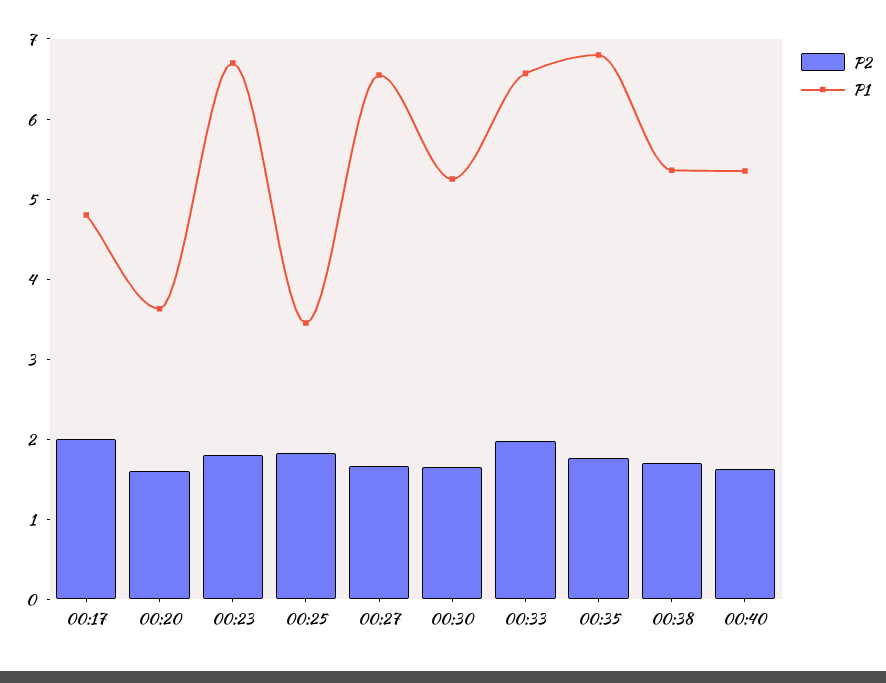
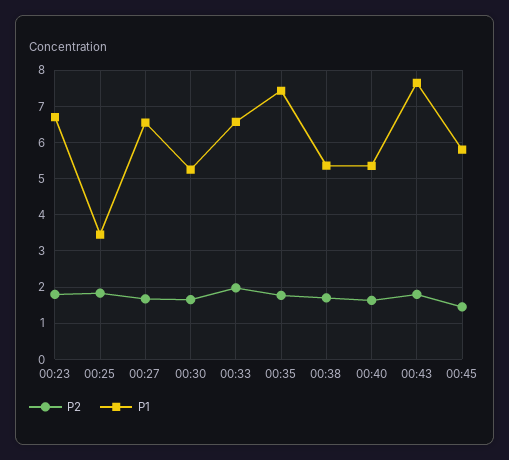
P2, 00:17: 2 -> none
P1, 00:17: 4.8 -> none
P2, 00:20: 1.6 -> none
P1, 00:20: 3.6 -> none
P1, 00:35: 6.8 -> 7.4
P2, 00:43: none -> 1.8
P1, 00:43: none -> 7.6
P2, 00:45: none -> 1.4
P1, 00:45: none -> 5.8

